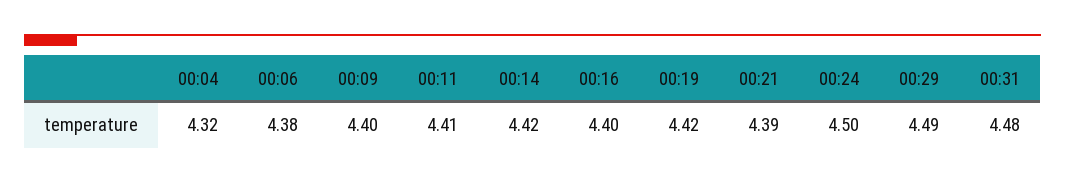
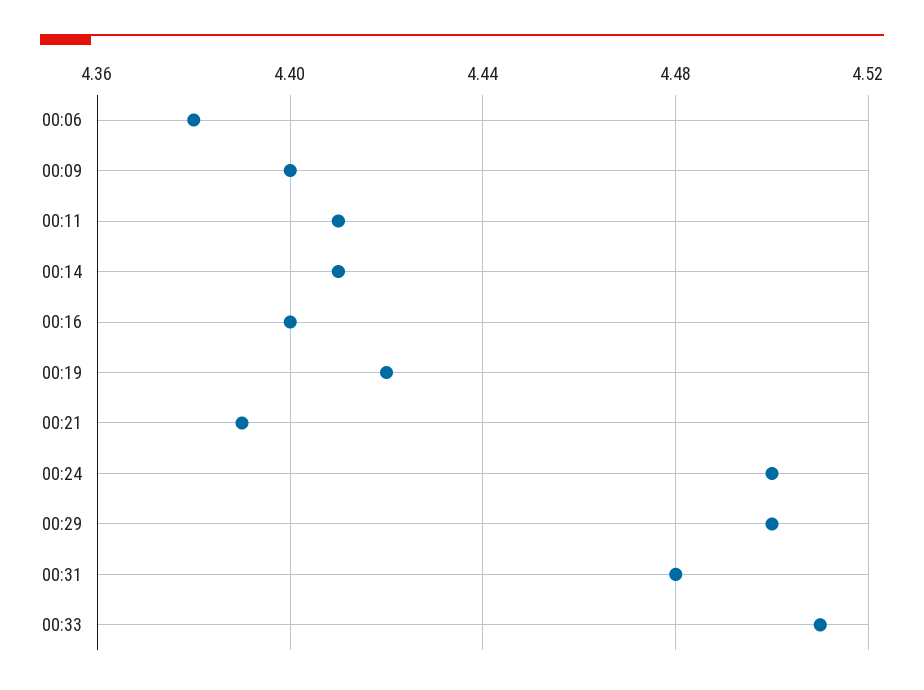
00:04: 4.32 -> none
00:14: 4.42 -> 4.41
00:29: 4.49 -> 4.5
00:33: none -> 4.51

